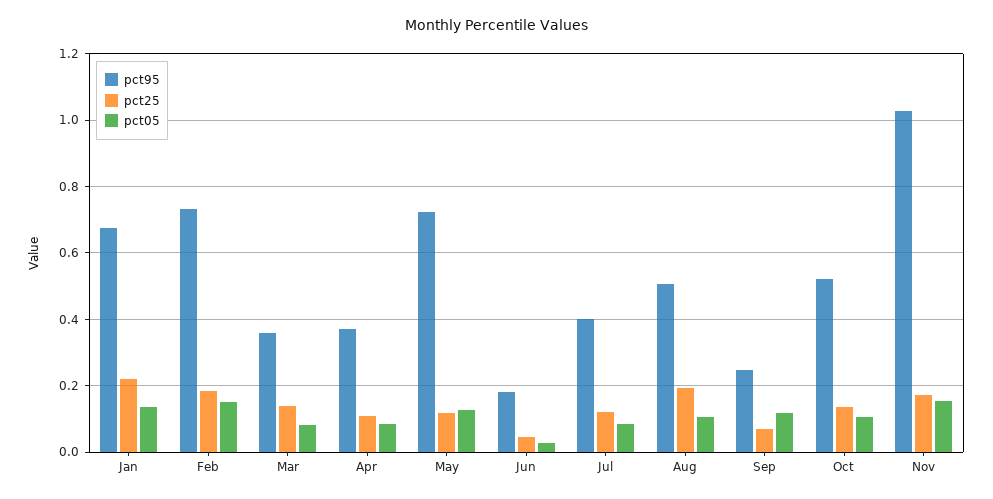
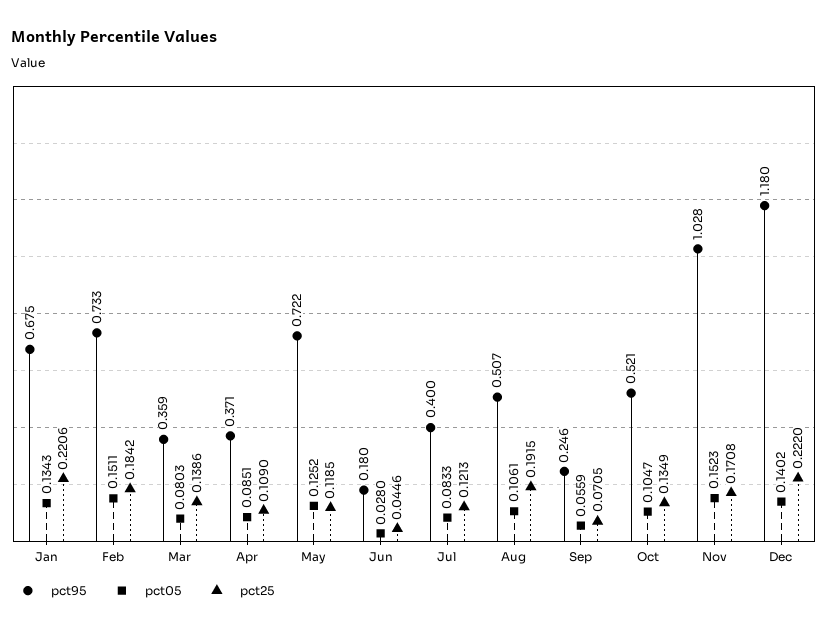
pct05, Sep: 0.12 -> 0.0559
pct95, Dec: none -> 1.18
pct05, Dec: none -> 0.1402
pct25, Dec: none -> 0.222

